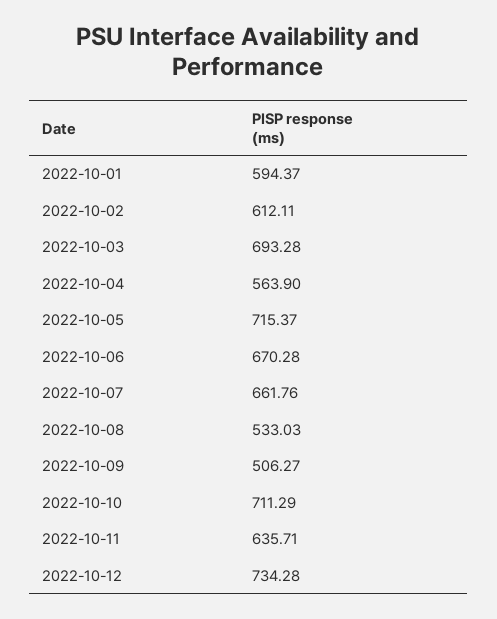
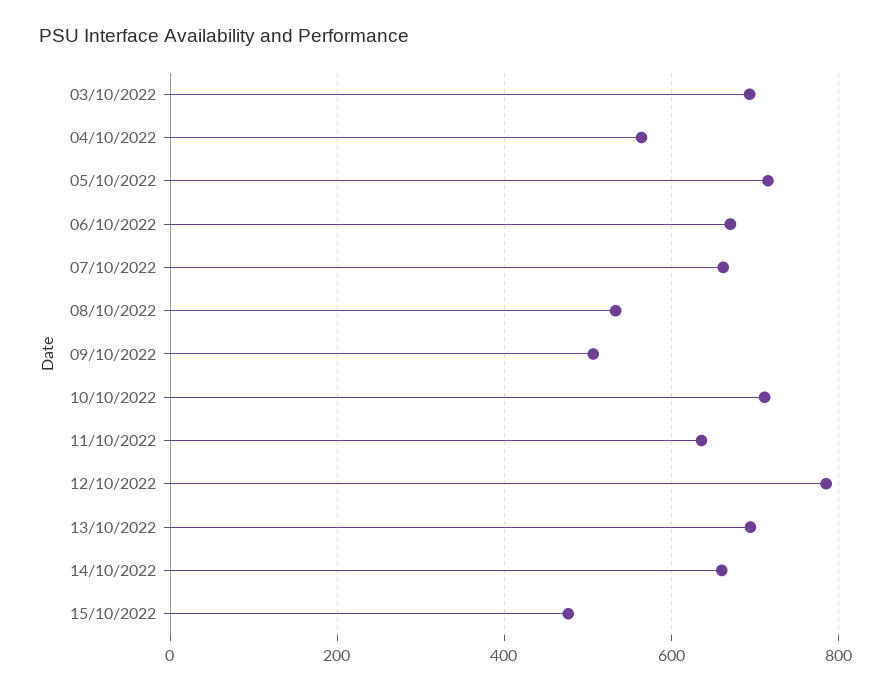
2022-10-01: 594.37 -> none
2022-10-02: 612.11 -> none
2022-10-12: 734.28 -> 780
13/10/2022: none -> 700
14/10/2022: none -> 660
15/10/2022: none -> 480

